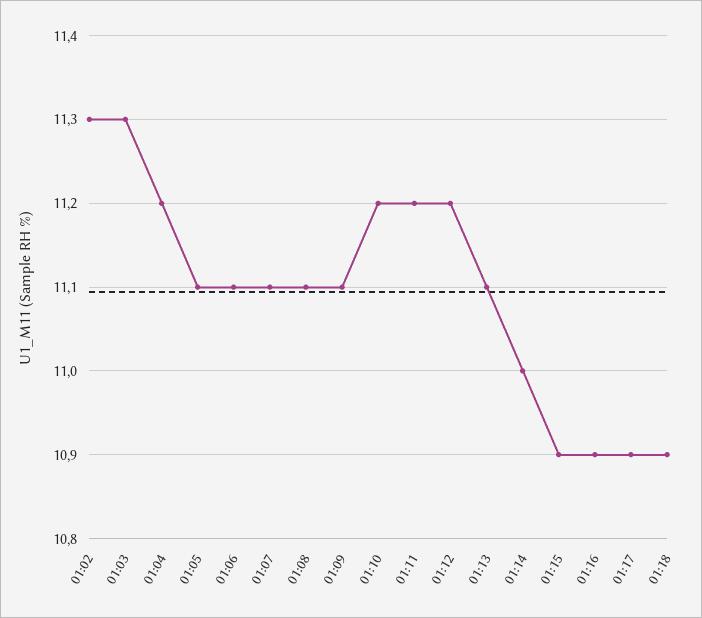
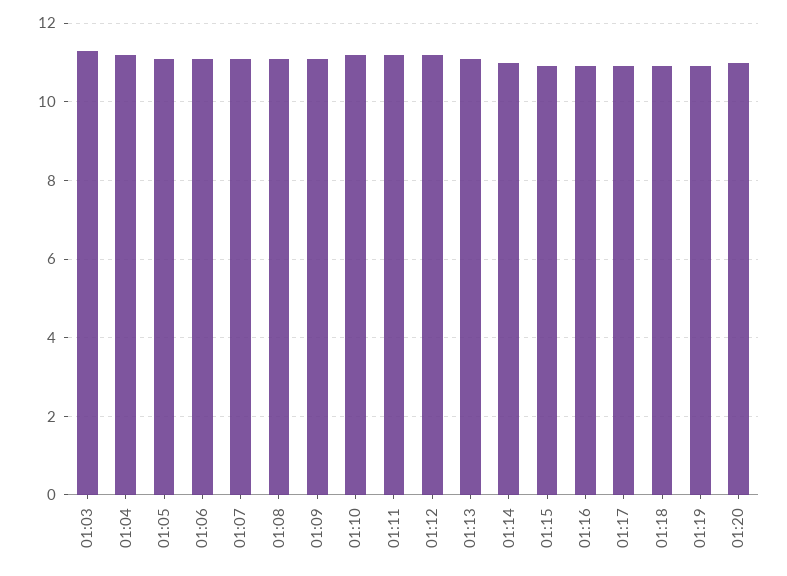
01:02: 11.3 -> none
01:19: none -> 11
01:20: none -> 11

